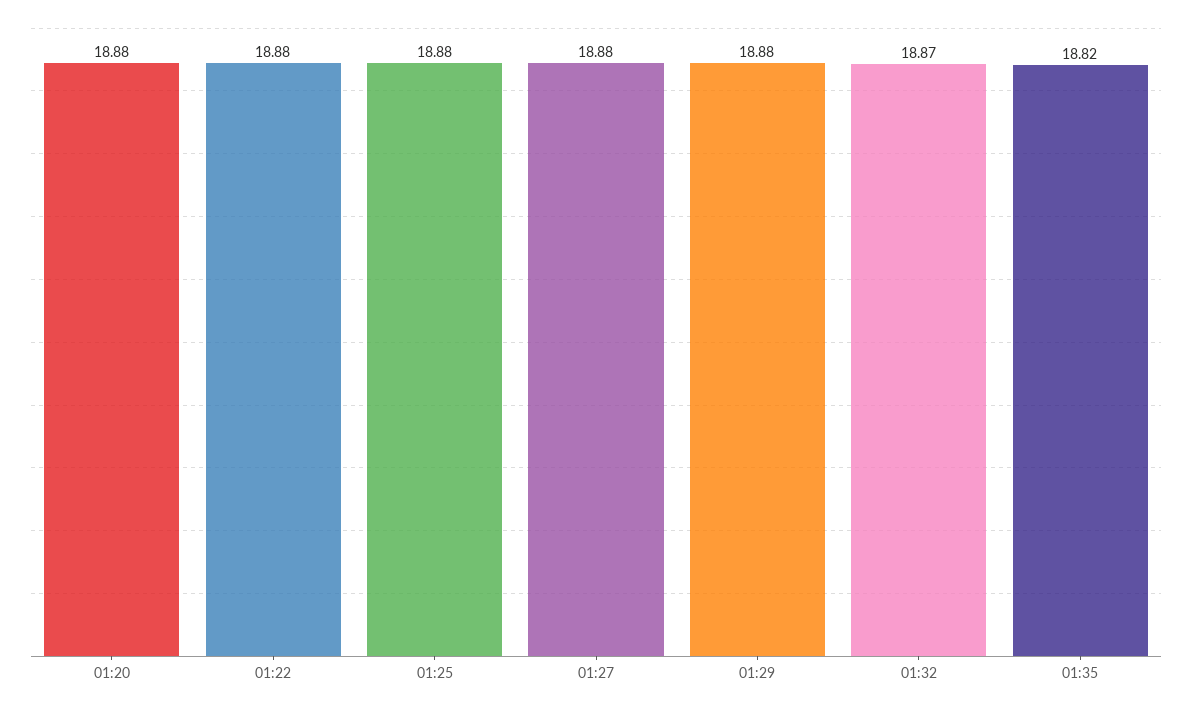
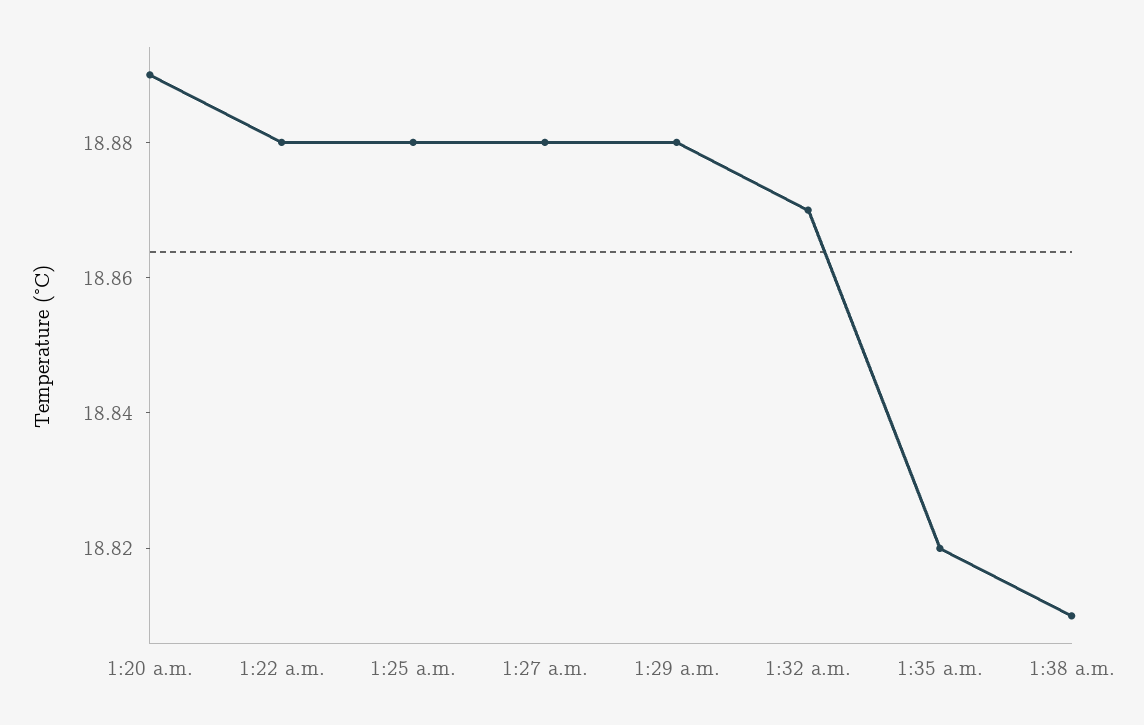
01:20: 18.88 -> 18.89
1:38 a.m.: none -> 18.81

